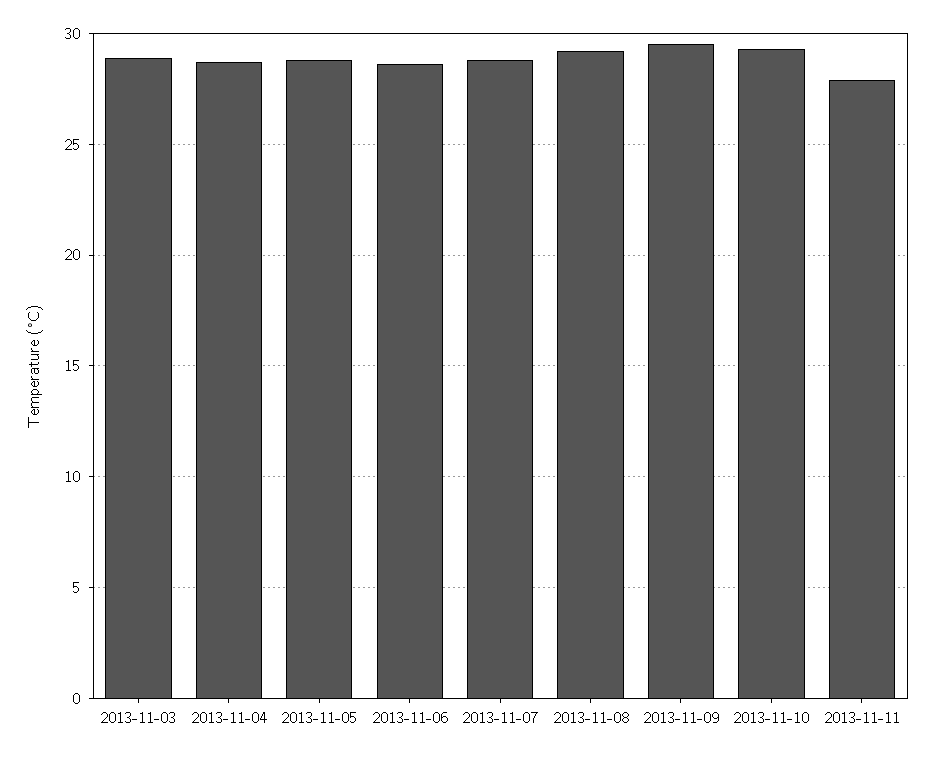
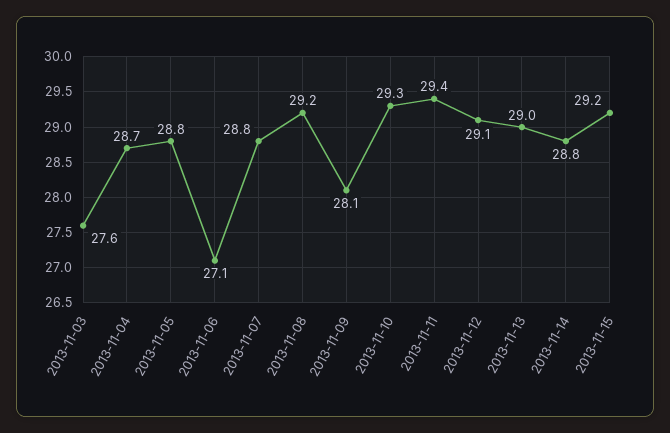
2013-11-03: 29 -> 27.6
2013-11-06: 28.5 -> 27.1
2013-11-09: 29.5 -> 28.1
2013-11-11: 28 -> 29.4
2013-11-12: none -> 29.1
2013-11-13: none -> 29
2013-11-14: none -> 28.8
2013-11-15: none -> 29.2

